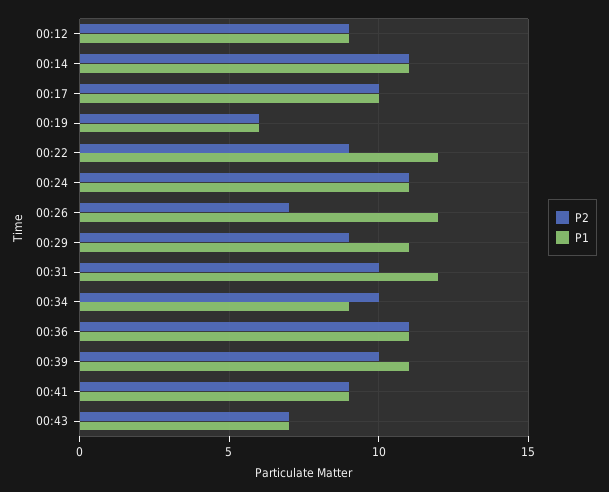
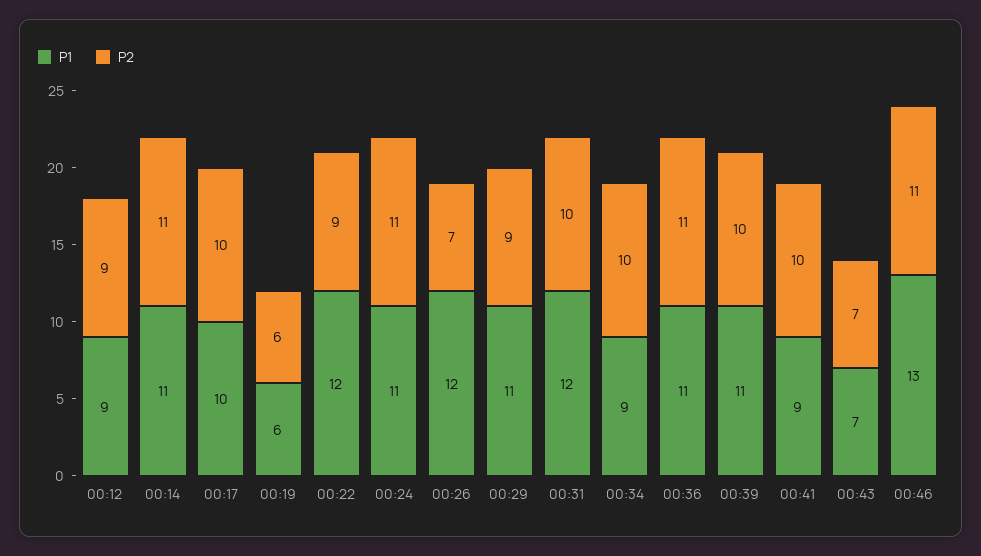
P2, 00:41: 9 -> 10
P1, 00:46: none -> 13
P2, 00:46: none -> 11

